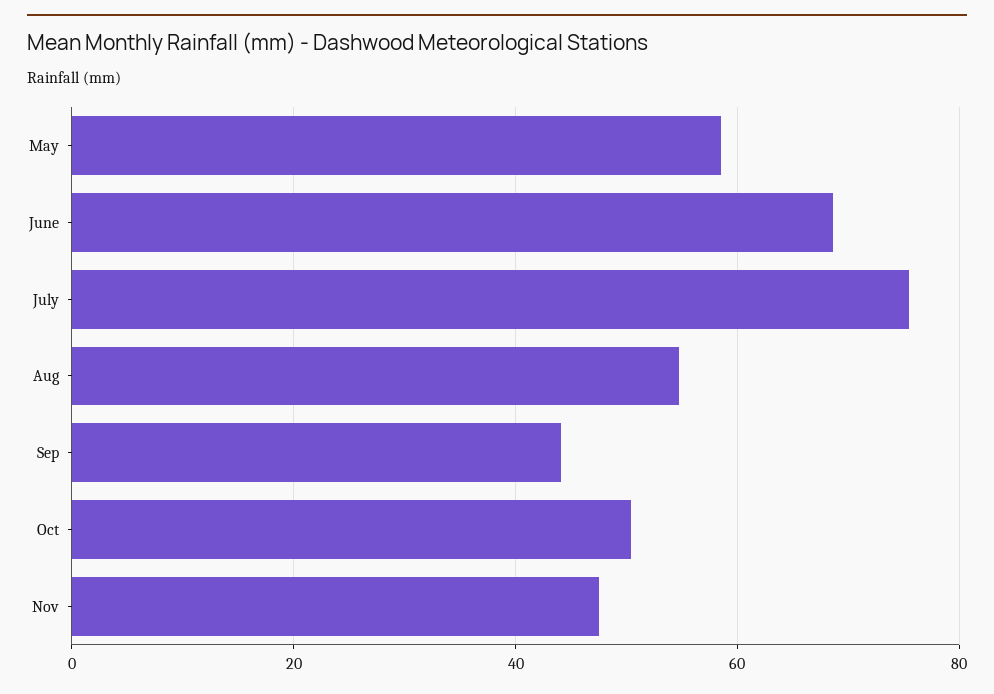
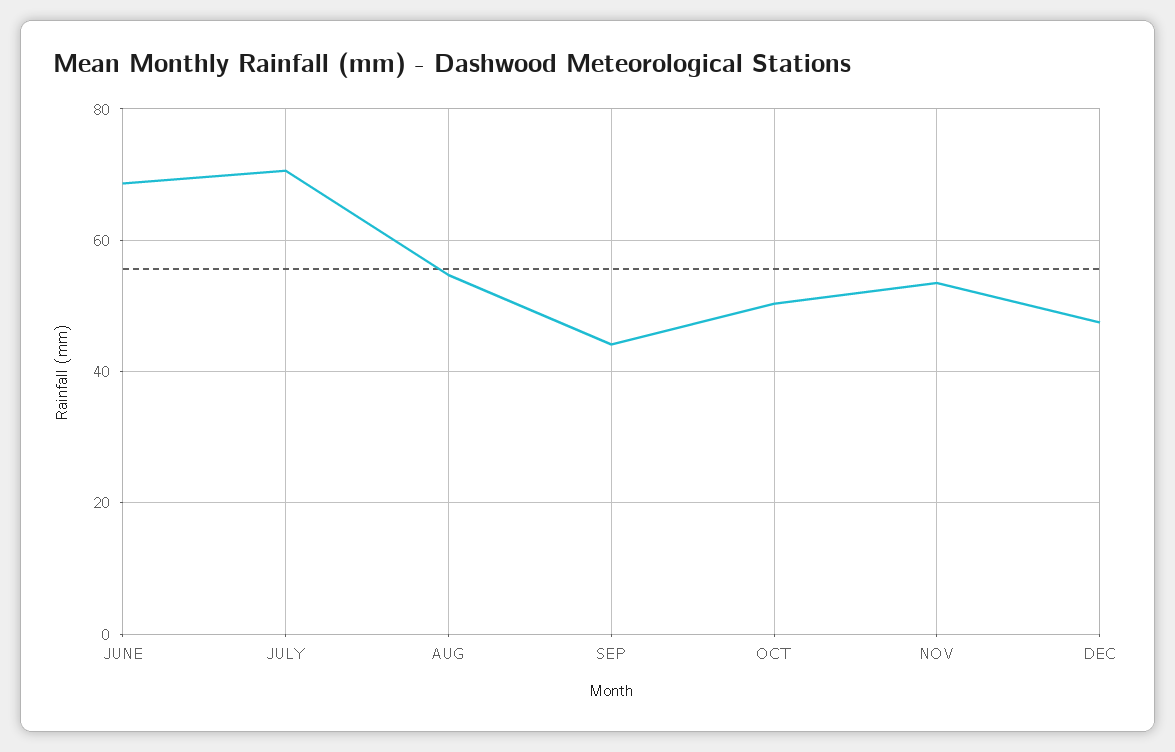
May: 58 -> none
July: 76 -> 70
Nov: 48 -> 54
DEC: none -> 48

